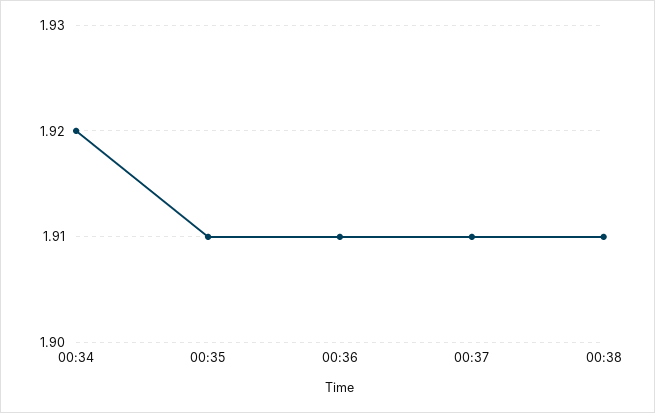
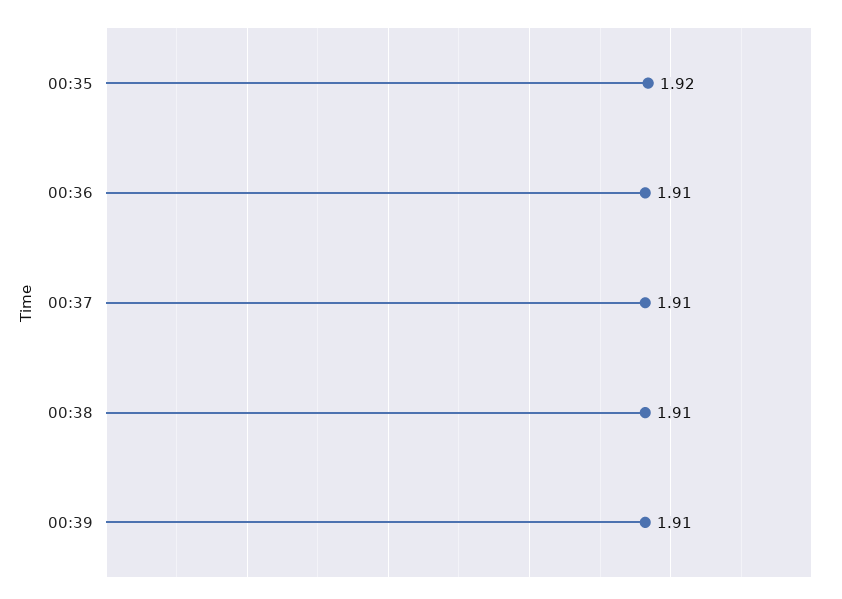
00:34: 1.92 -> none
00:35: 1.91 -> 1.92
00:39: none -> 1.91

